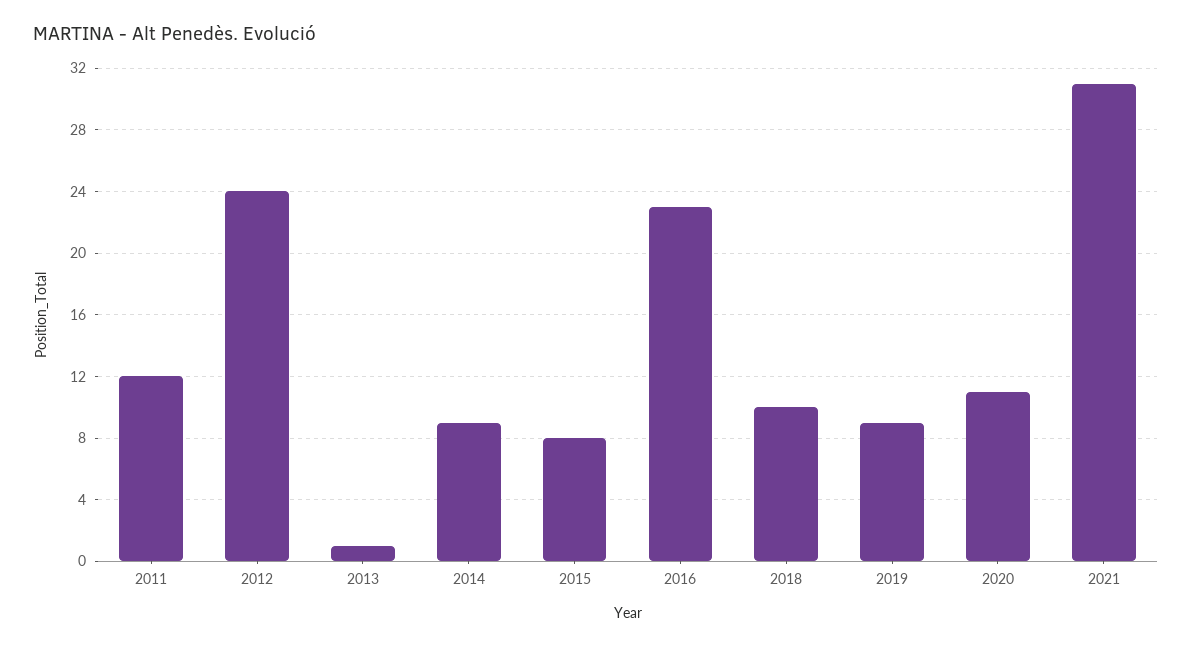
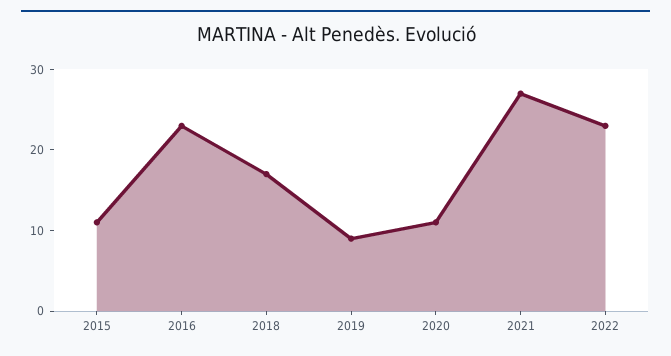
2011: 12 -> none
2012: 24 -> none
2013: 1 -> none
2014: 9 -> none
2015: 8 -> 11
2018: 10 -> 17
2021: 31 -> 27
2022: none -> 23

